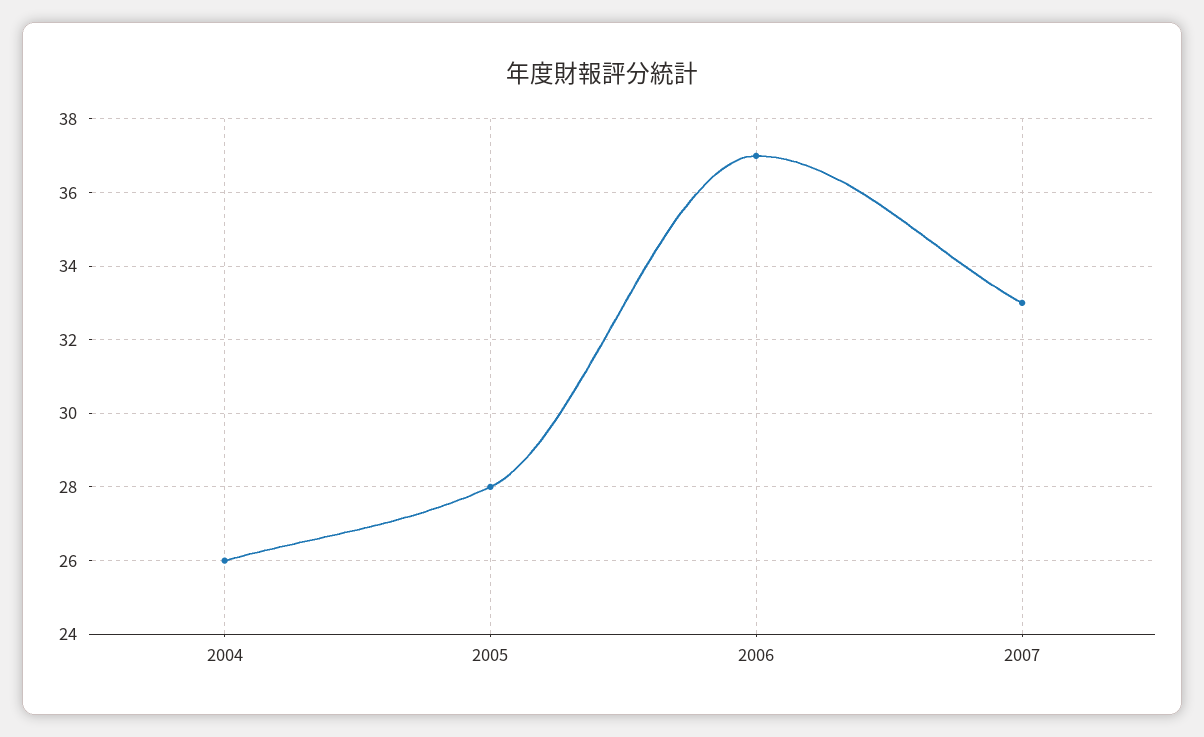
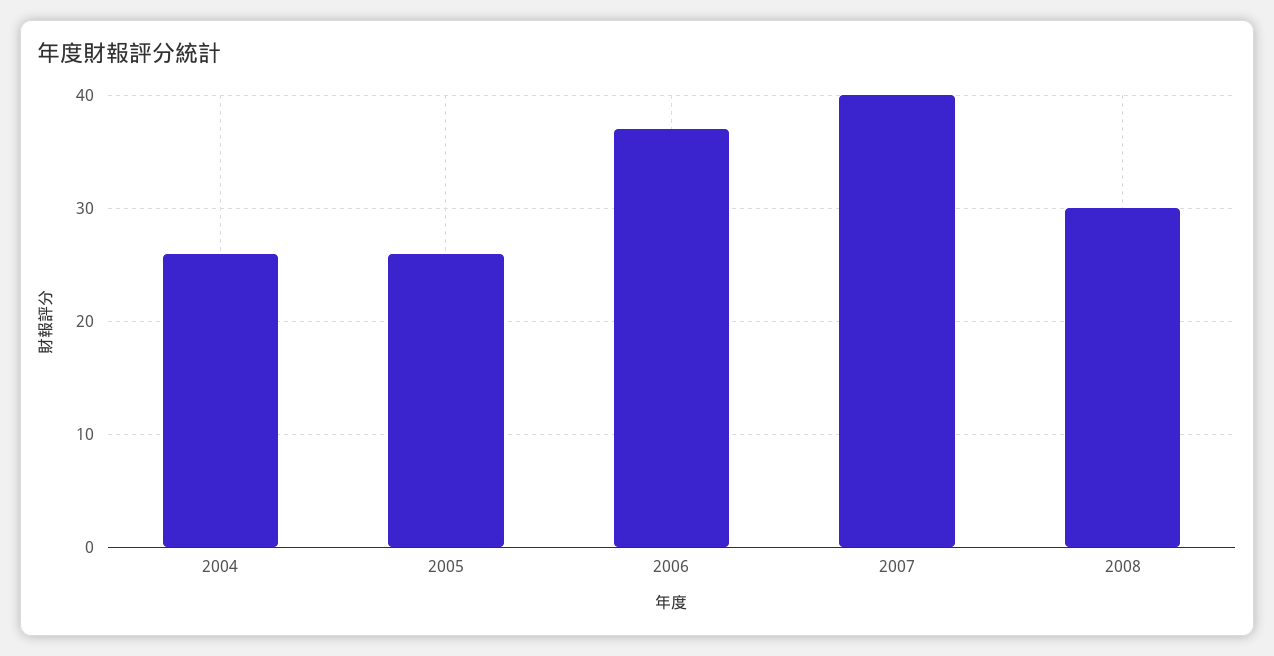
2005: 28 -> 26
2007: 33 -> 40
2008: none -> 30

